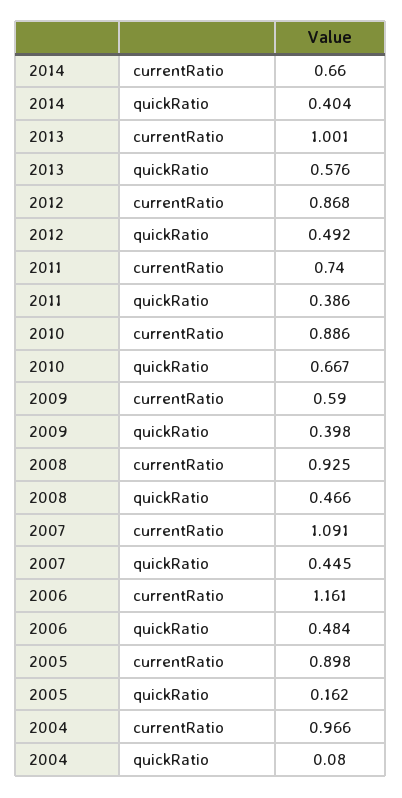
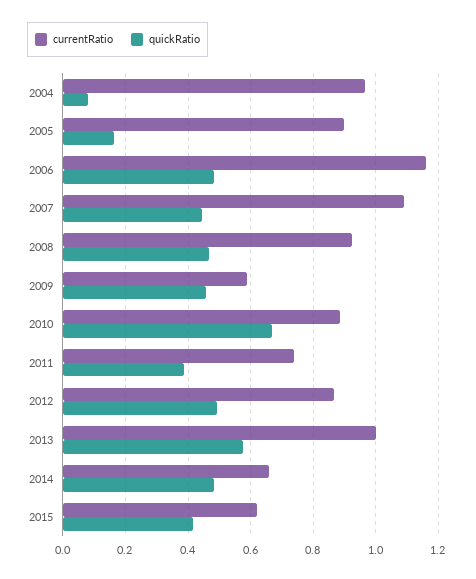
quickRatio, 2014: 0.404 -> 0.48
quickRatio, 2009: 0.398 -> 0.46
currentRatio, 2015: none -> 0.62
quickRatio, 2015: none -> 0.42

